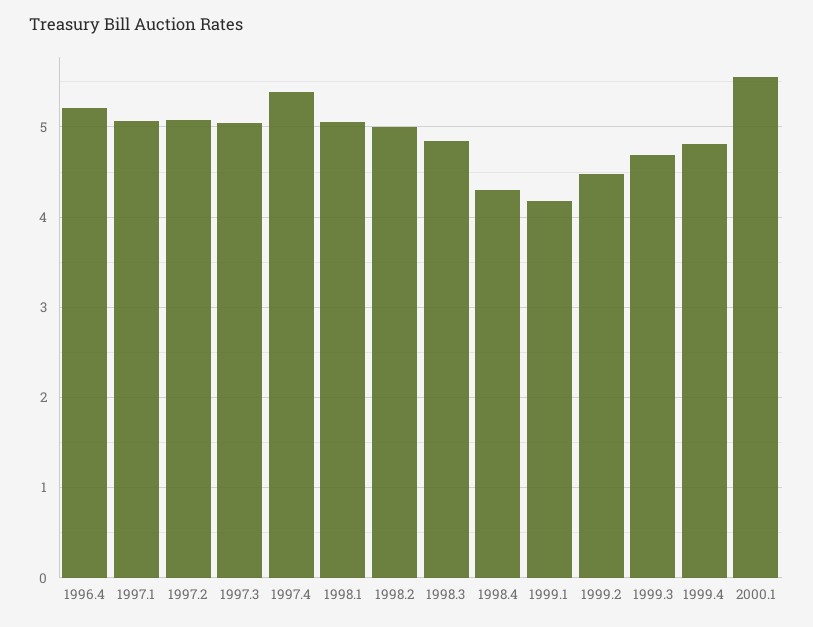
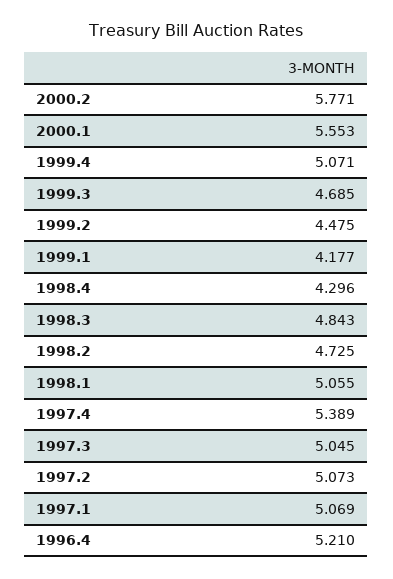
1998.2: 5 -> 4.725
1999.4: 4.8 -> 5.071
2000.2: none -> 5.771

